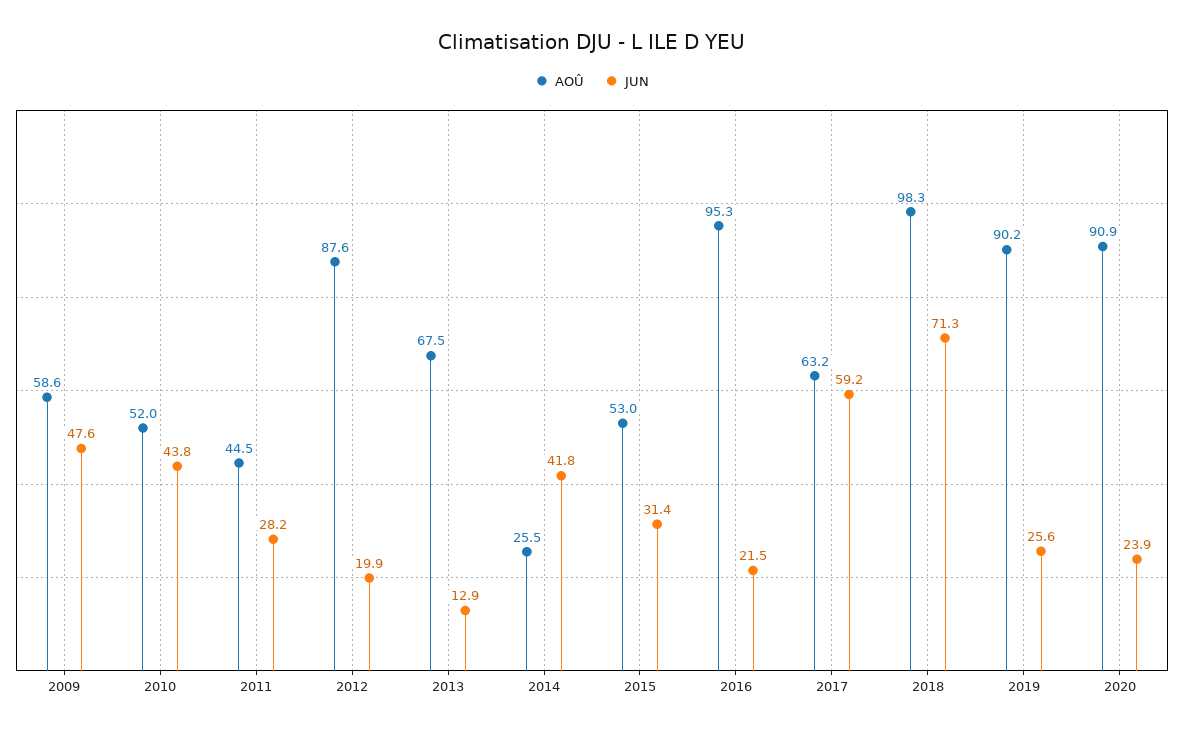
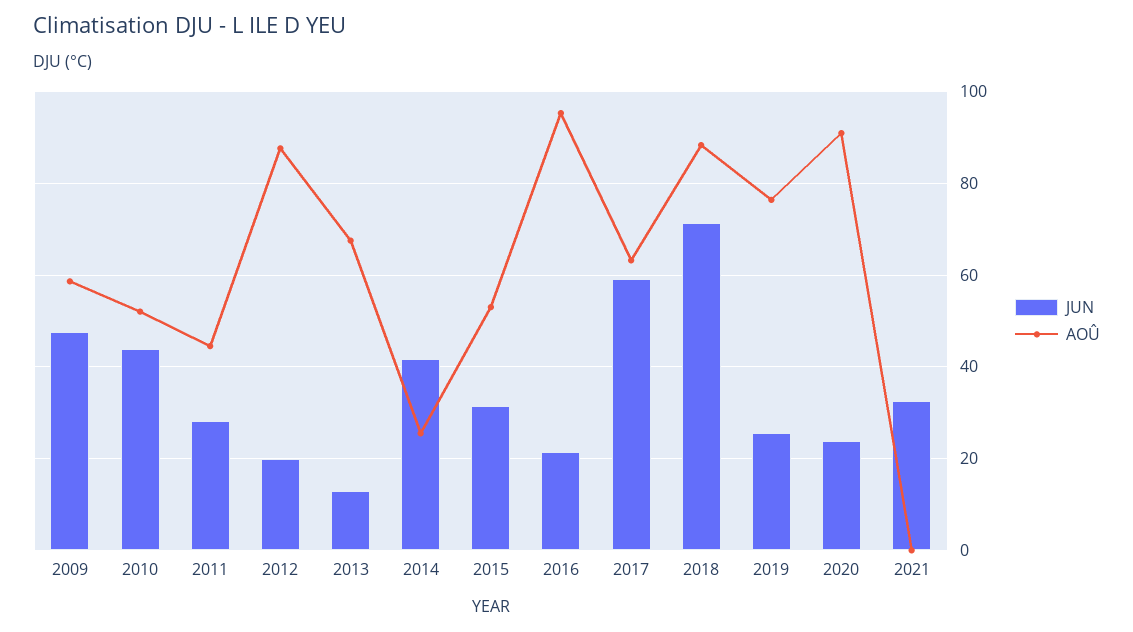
AOÛ, 2018: 98.3 -> 88
AOÛ, 2019: 90.2 -> 76
JUN, 2021: none -> 32
AOÛ, 2021: none -> 0

